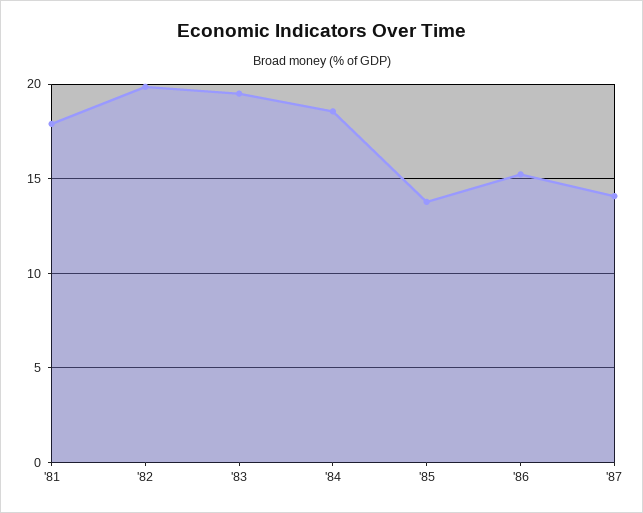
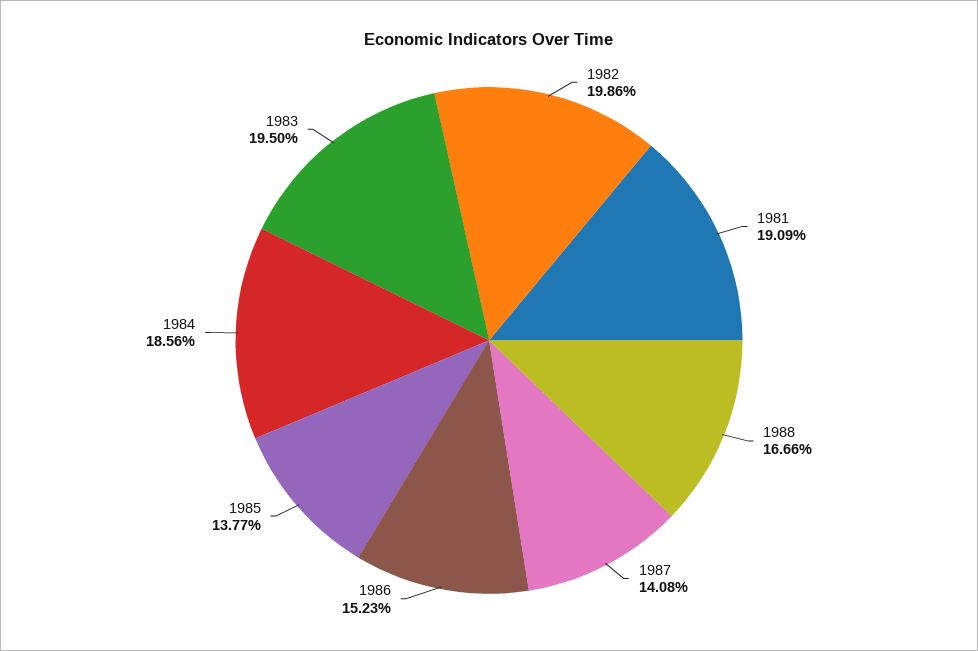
'81: 18 -> 19.09
1988: none -> 16.66

